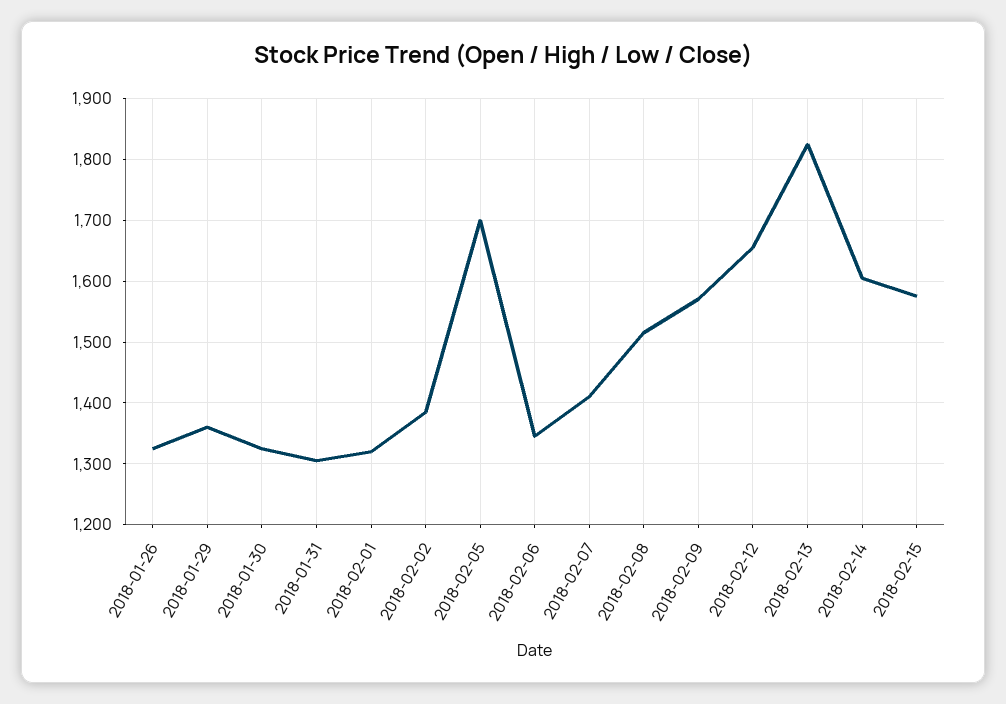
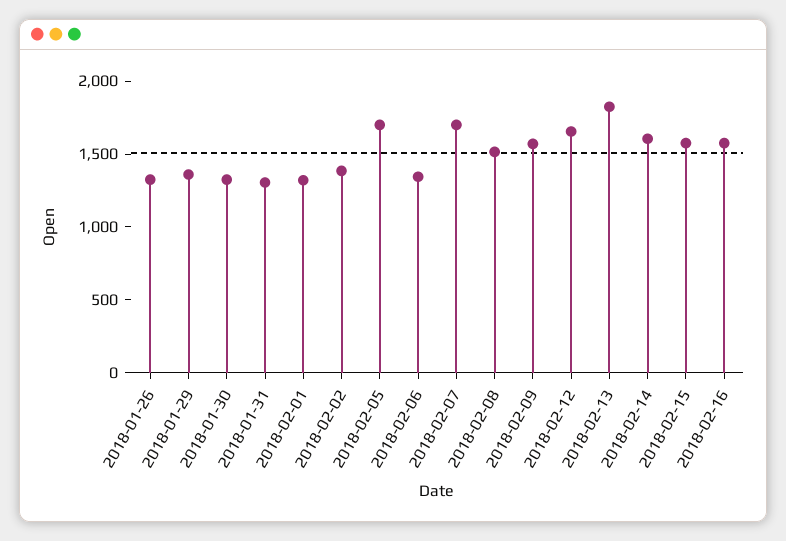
2018-02-07: 1410 -> 1700
2018-02-16: none -> 1600

